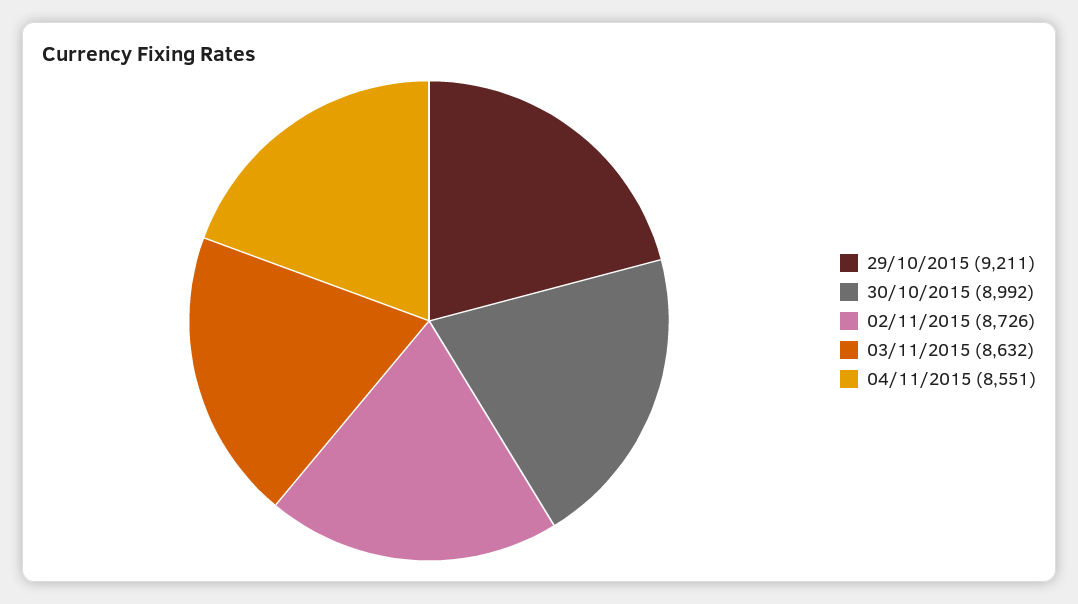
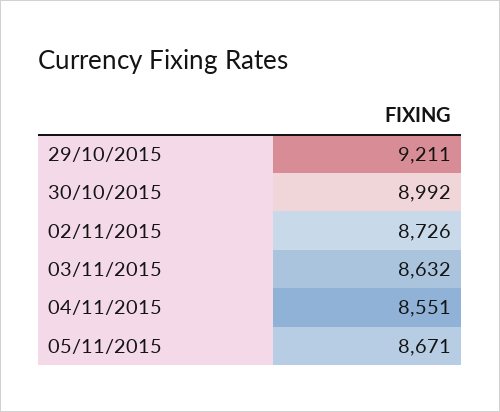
05/11/2015: none -> 8671

